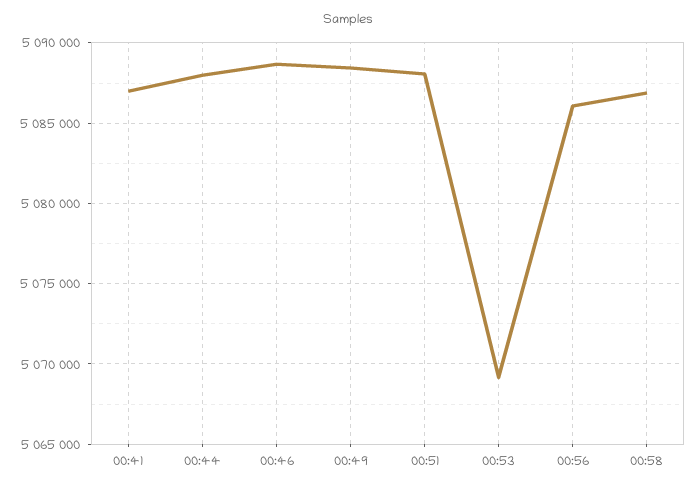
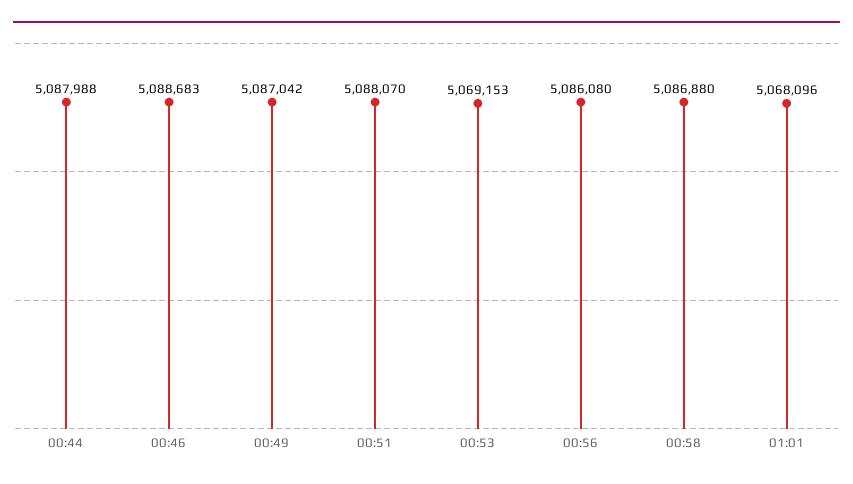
00:41: 5087000 -> none
00:49: 5088500 -> 5087042
01:01: none -> 5068096

